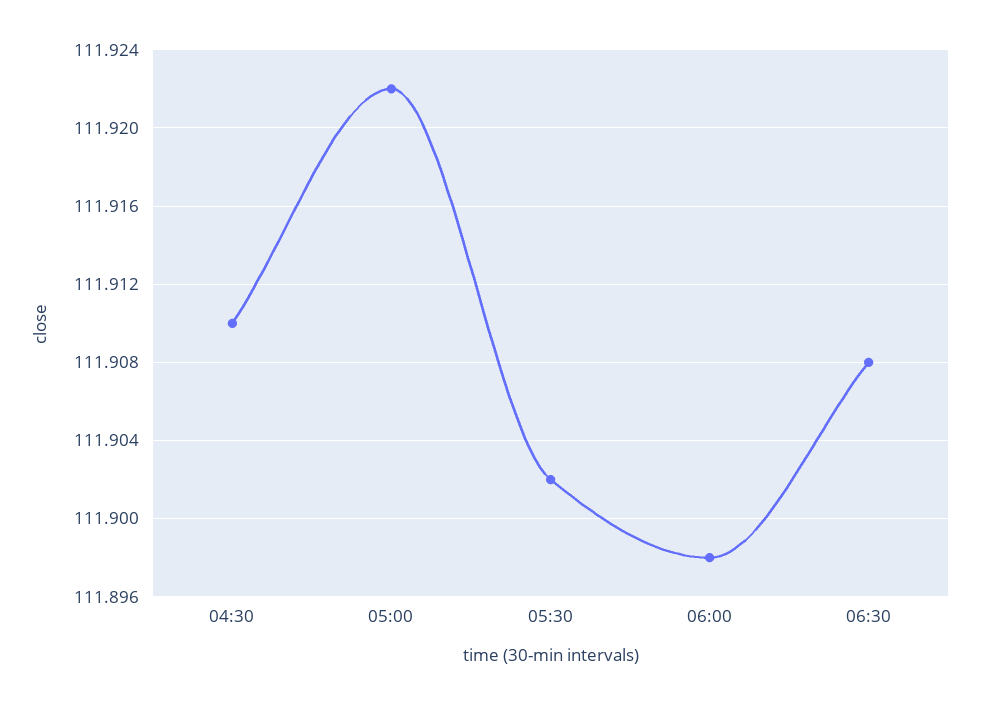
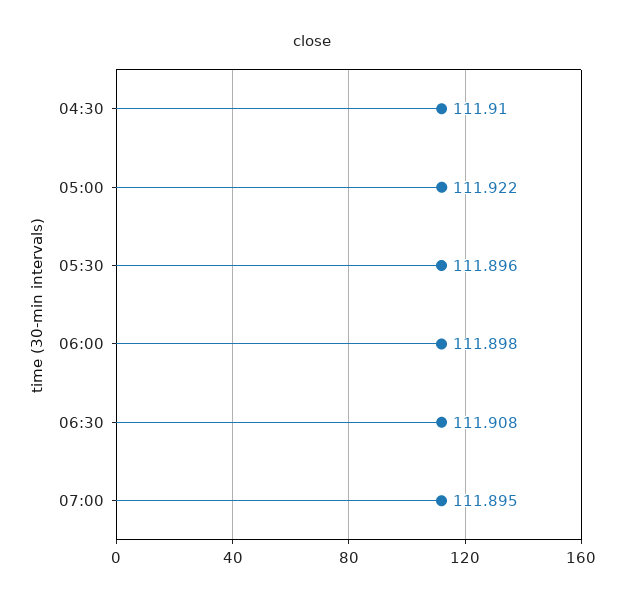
05:30: 111.902 -> 111.896
07:00: none -> 111.895

